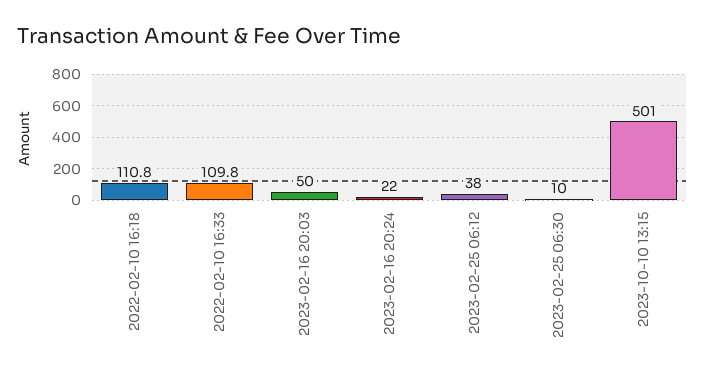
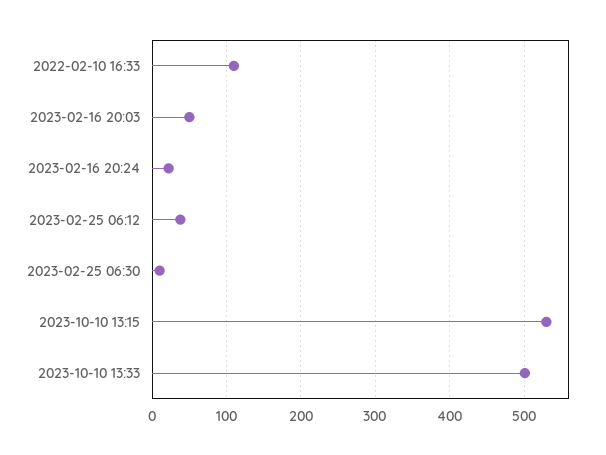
2022-02-10 16:18: 110.8 -> none
2023-10-10 13:15: 501 -> 530
2023-10-10 13:33: none -> 500

